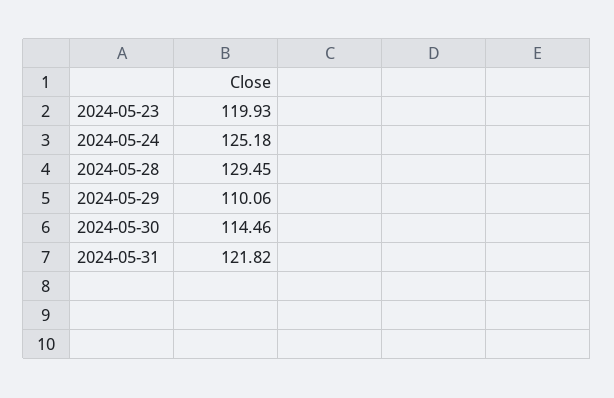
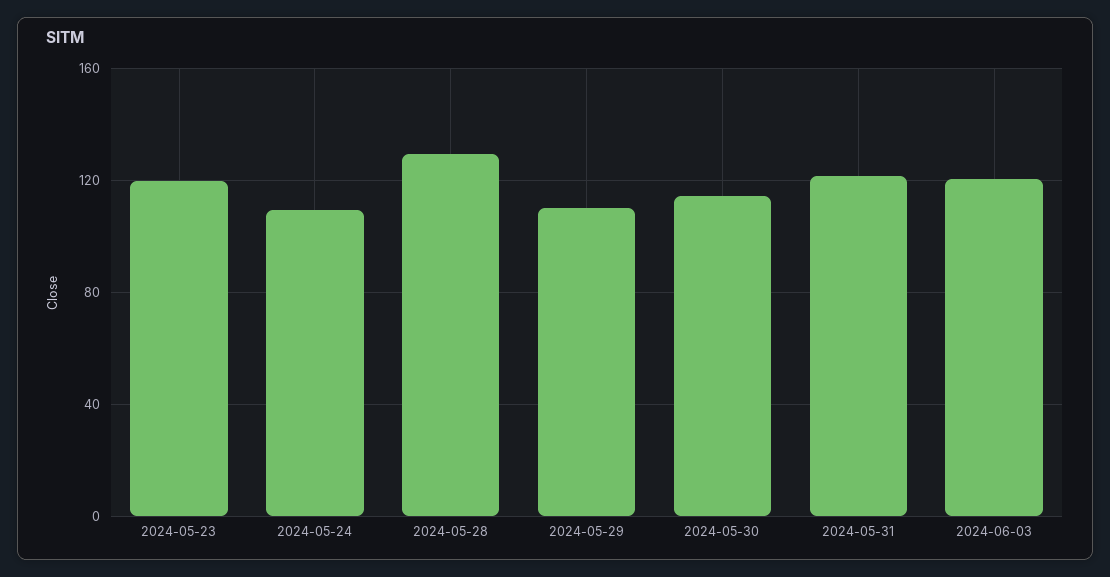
2024-05-24: 125.18 -> 110
2024-06-03: none -> 120

